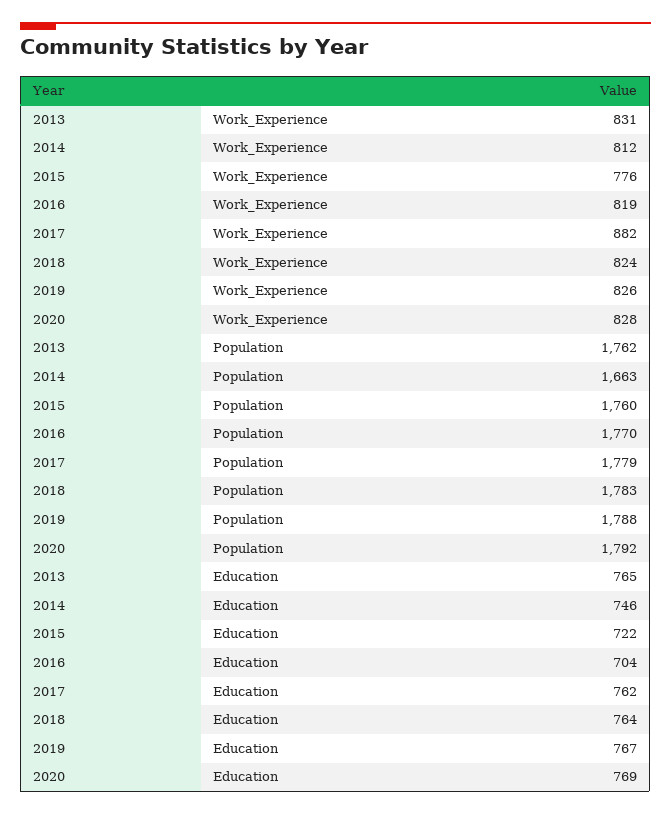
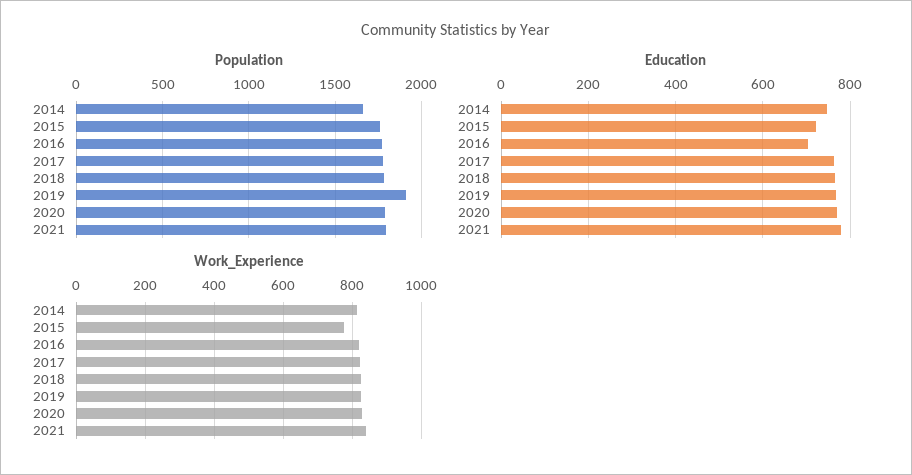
Work_Experience, 2013: 831 -> none
Work_Experience, 2017: 882 -> 820
Population, 2013: 1762 -> none
Population, 2019: 1788 -> 1900
Education, 2013: 765 -> none
Population, 2021: none -> 1800
Education, 2021: none -> 780
Work_Experience, 2021: none -> 840

